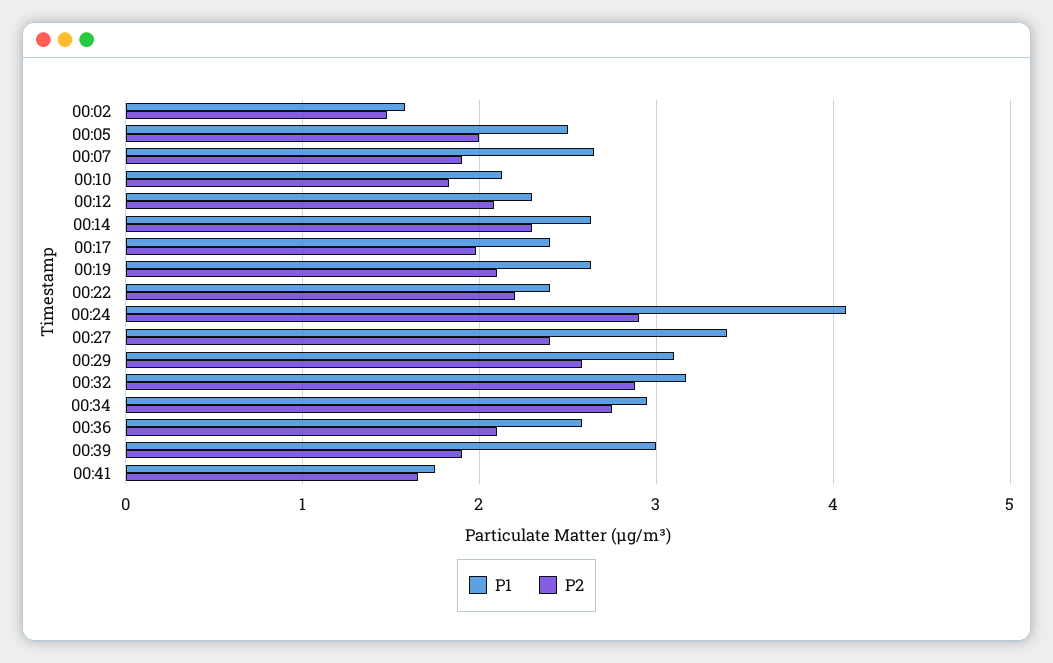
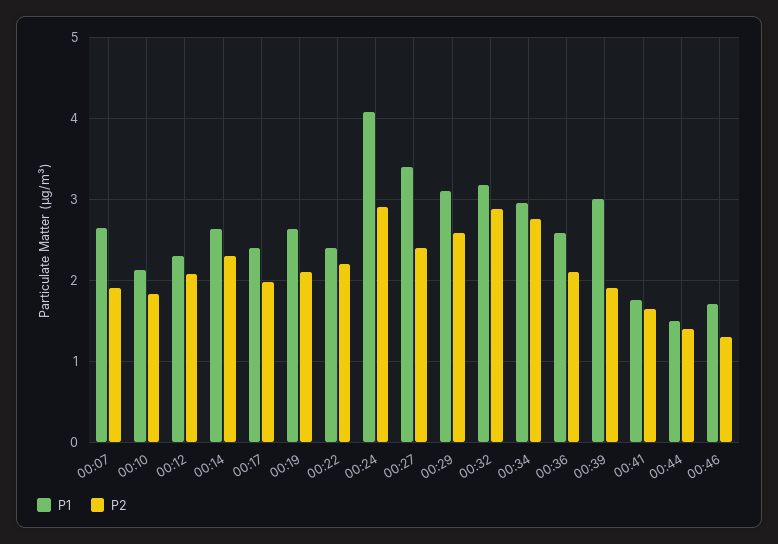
P1, 00:02: 1.6 -> none
P2, 00:02: 1.5 -> none
P1, 00:05: 2.5 -> none
P2, 00:05: 2 -> none
P1, 00:44: none -> 1.5
P2, 00:44: none -> 1.4
P1, 00:46: none -> 1.7
P2, 00:46: none -> 1.3

